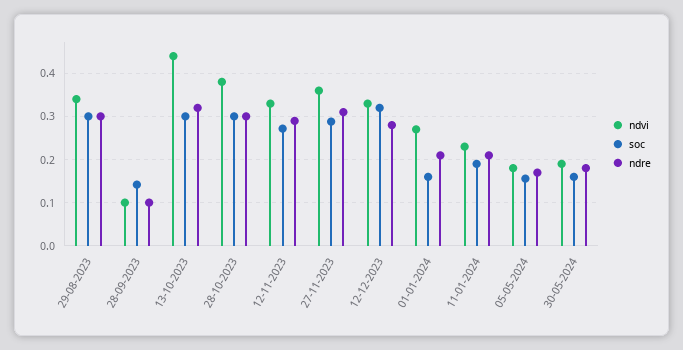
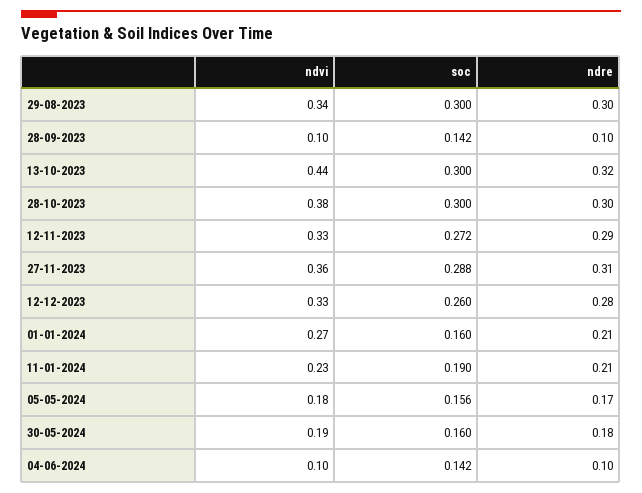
soc, 12-12-2023: 0.32 -> 0.26
ndvi, 04-06-2024: none -> 0.1
soc, 04-06-2024: none -> 0.142
ndre, 04-06-2024: none -> 0.1

